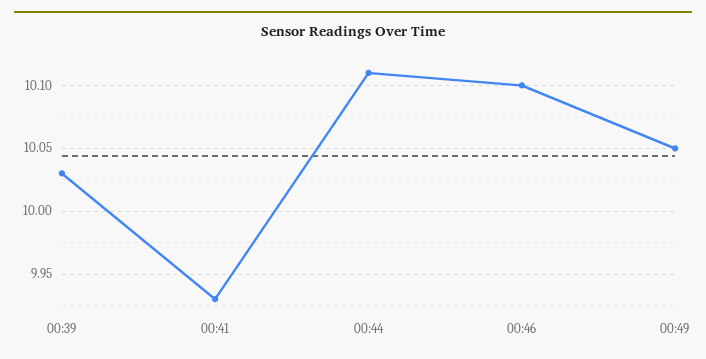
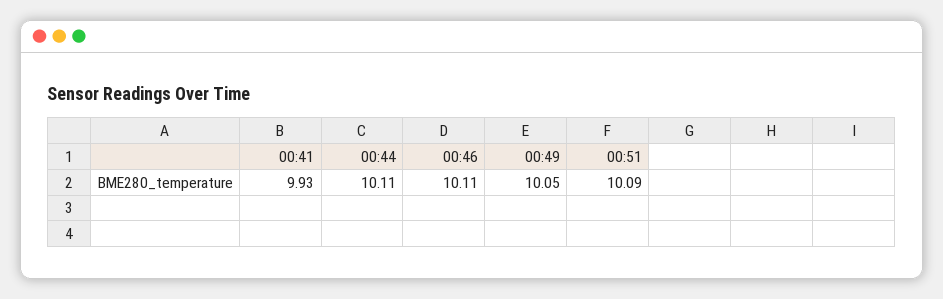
00:39: 10.03 -> none
00:46: 10.1 -> 10.11
00:51: none -> 10.09

